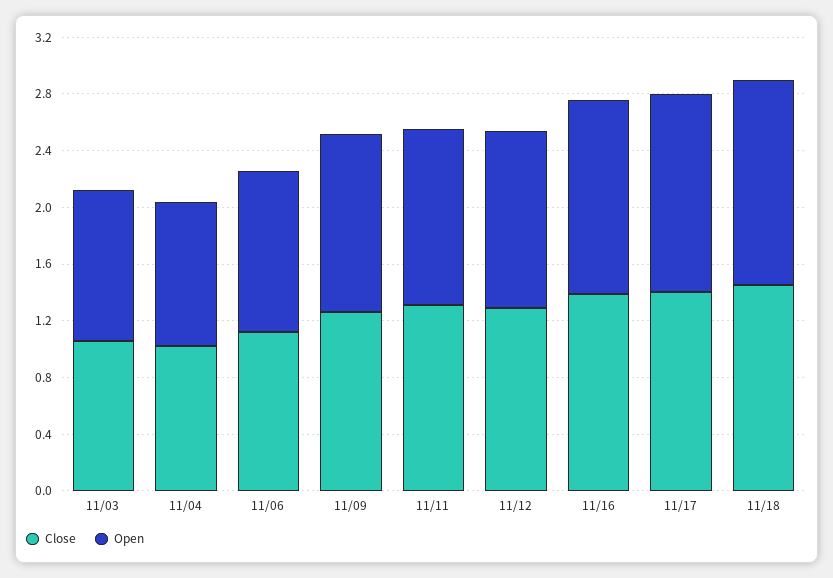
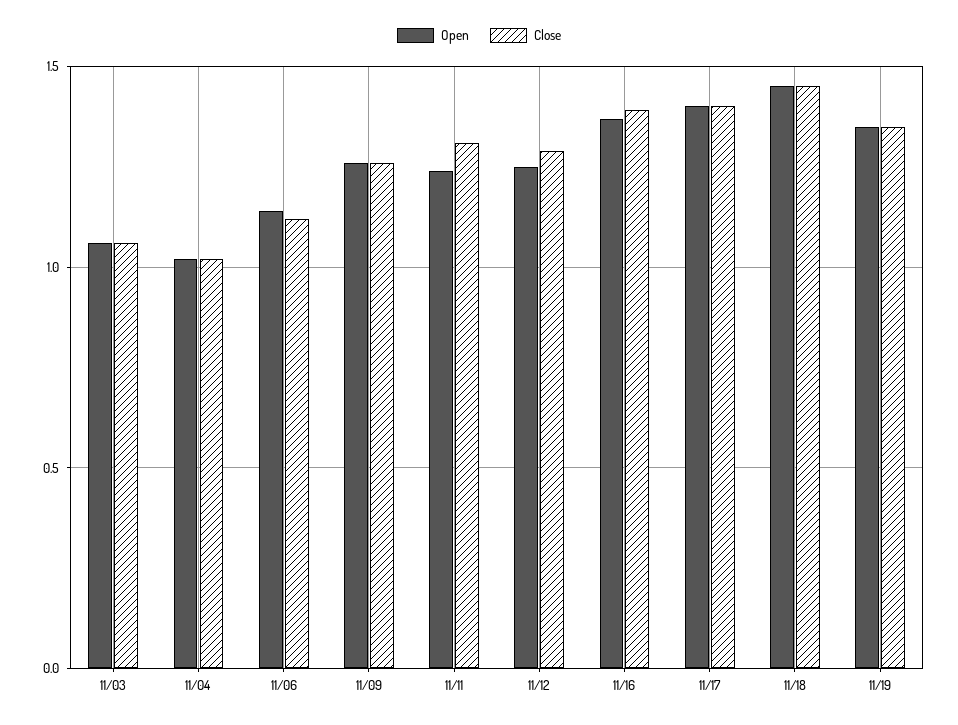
Open, 11/19: none -> 1.35
Close, 11/19: none -> 1.35

